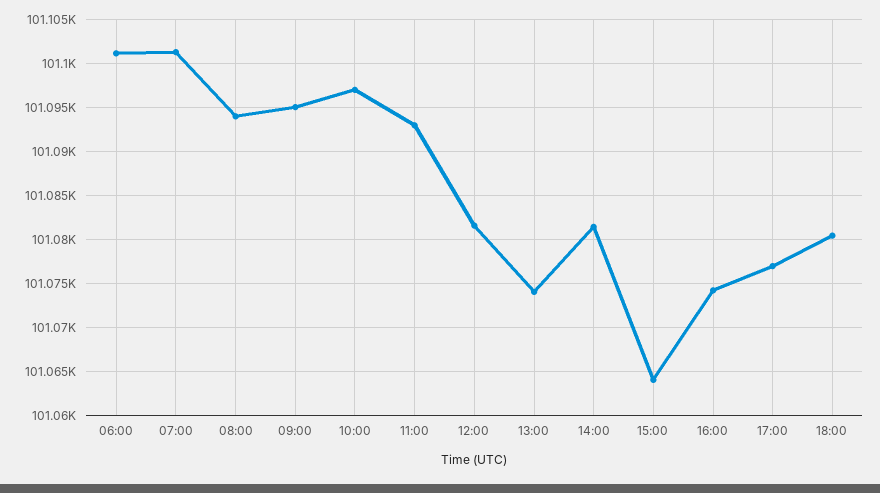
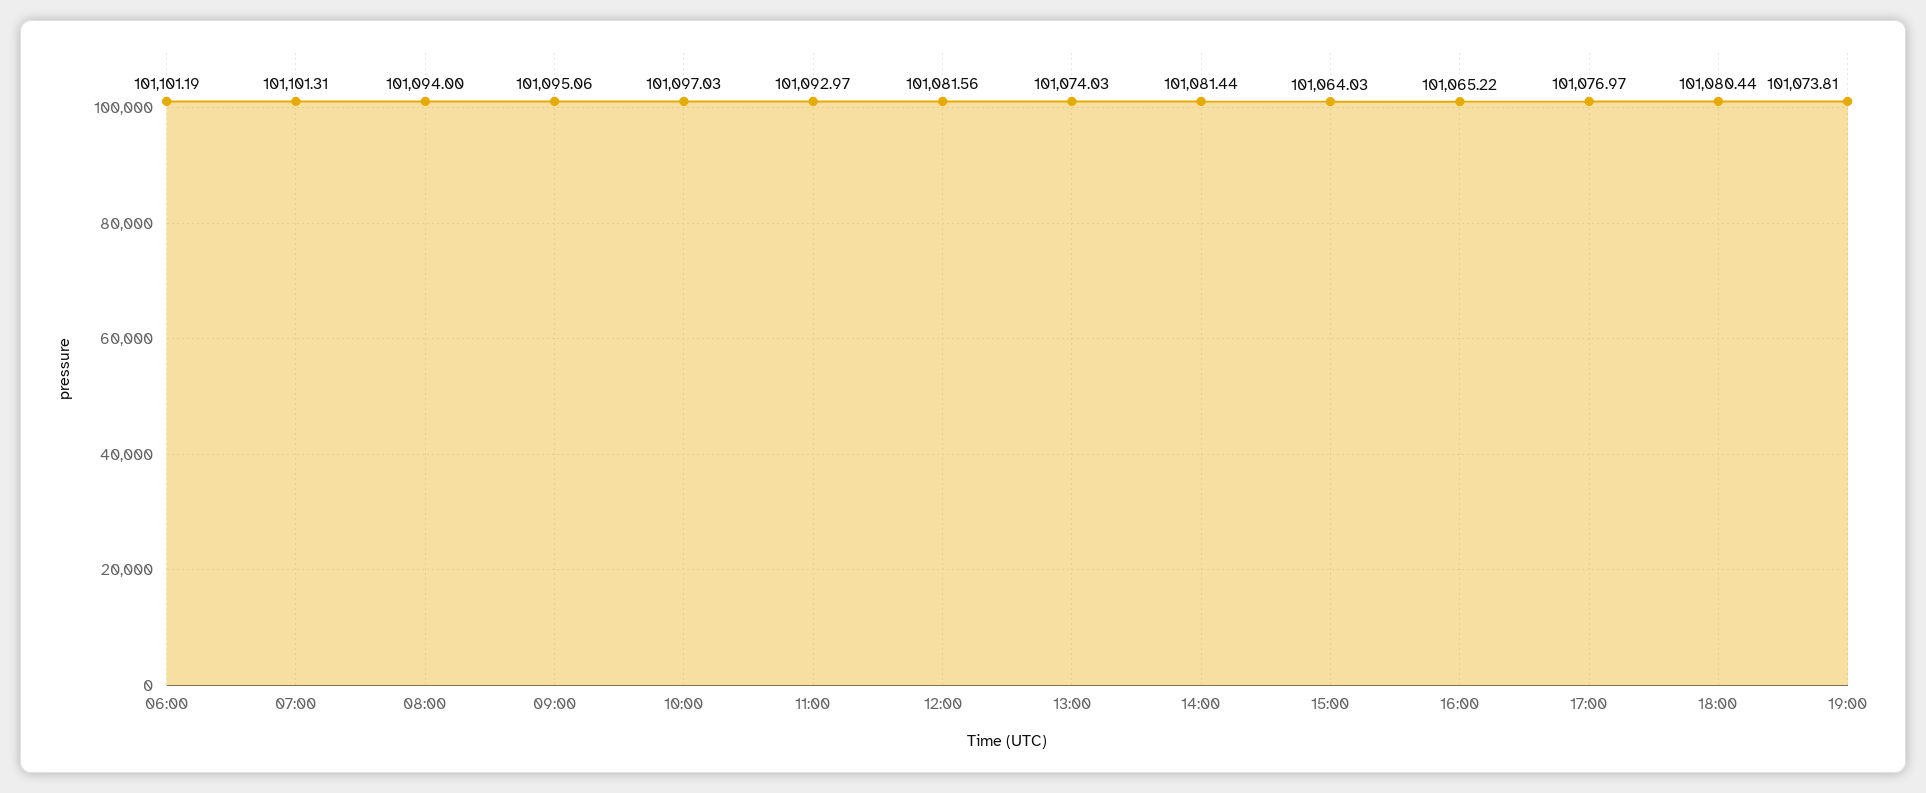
16:00: 101074 -> 101065.22
19:00: none -> 101073.81

